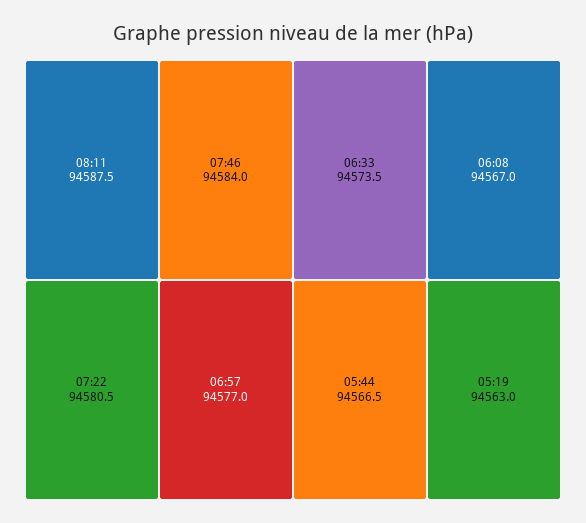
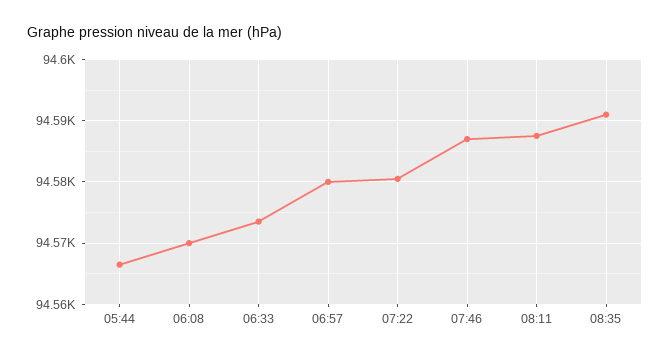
07:46: 94584 -> 94587
06:57: 94577 -> 94580
06:08: 94567 -> 94570
05:19: 94563 -> none
08:35: none -> 94591

